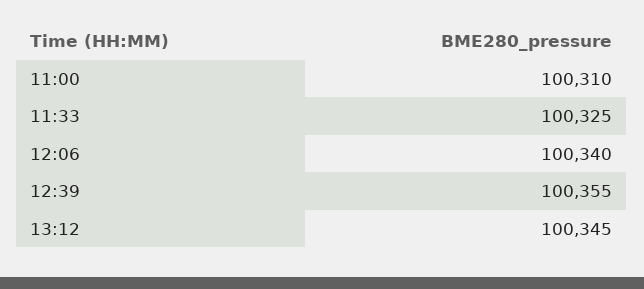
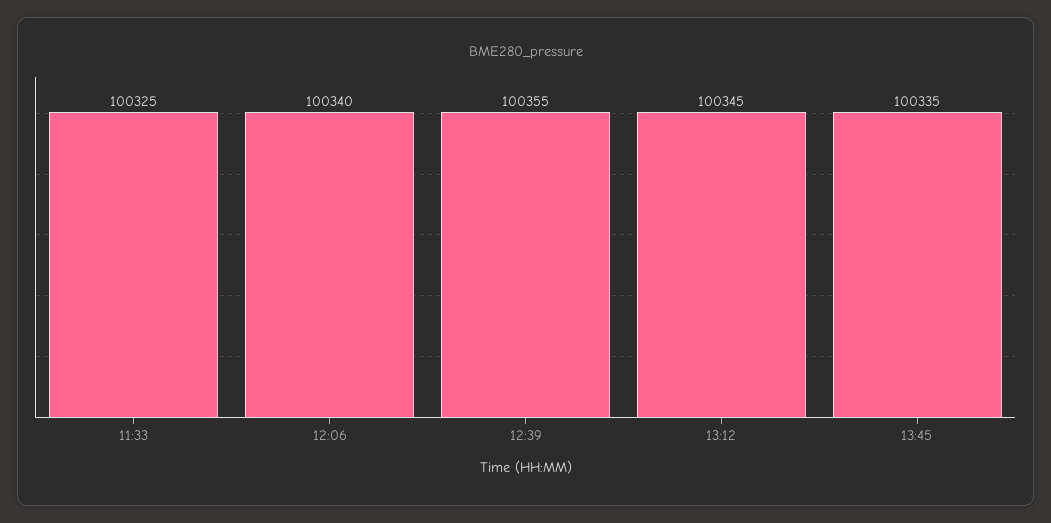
11:00: 100310 -> none
13:45: none -> 100335

